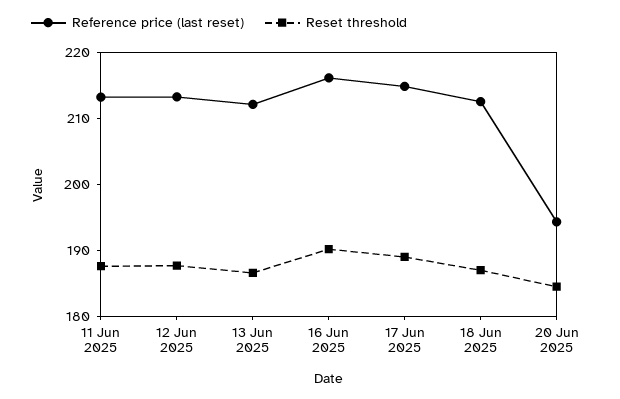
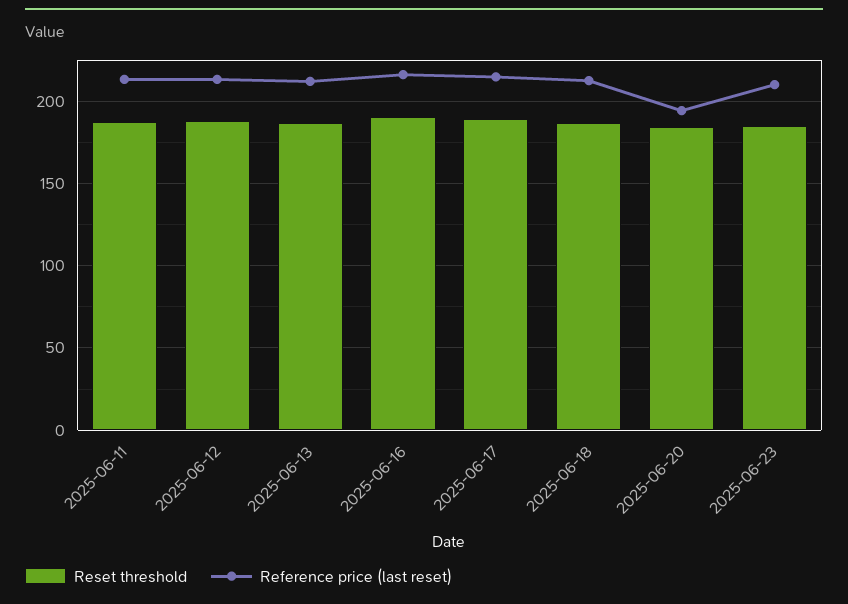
Reset threshold, 2025-06-23: none -> 185
Reference price (last reset), 2025-06-23: none -> 210

